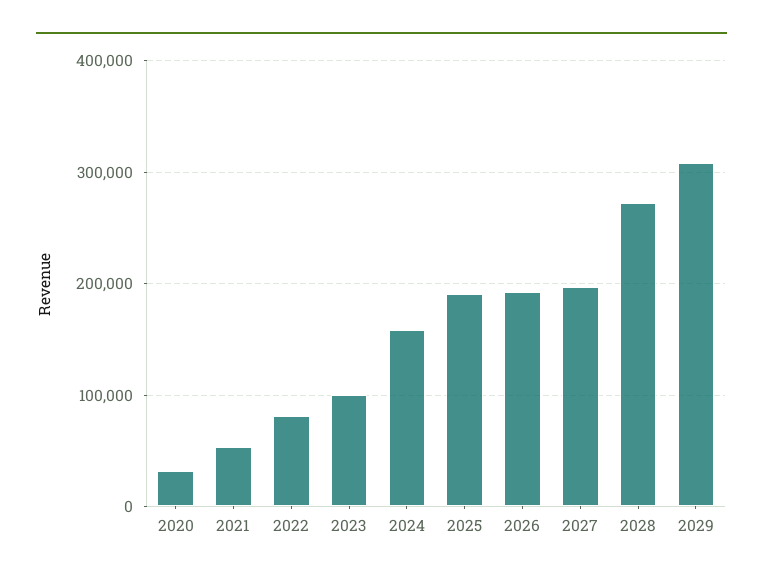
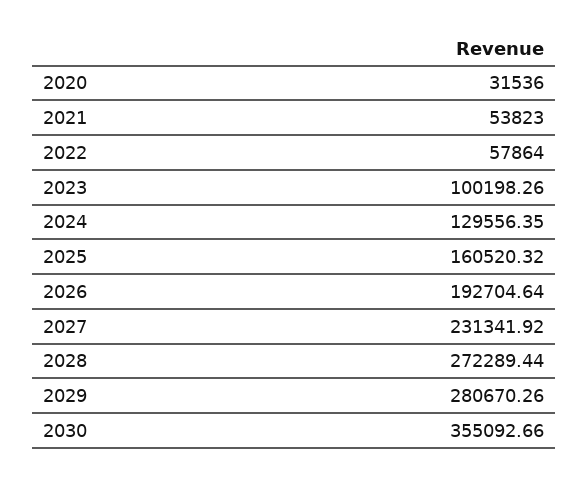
2022: 80000 -> 57864
2024: 160000 -> 129556.35
2025: 190000 -> 160520.32
2027: 200000 -> 231341.92
2029: 310000 -> 280670.26
2030: none -> 355092.66

